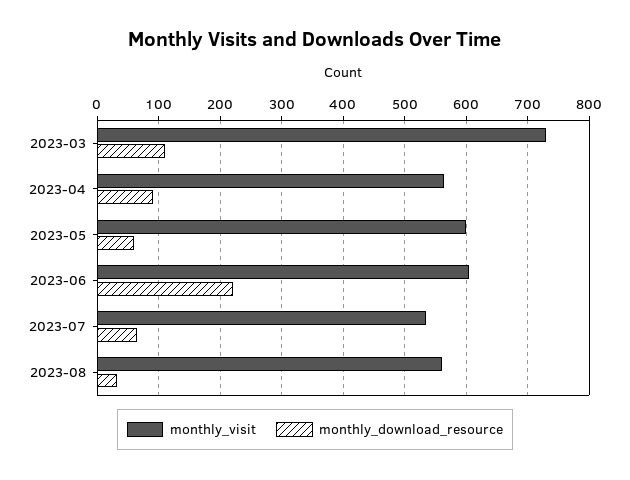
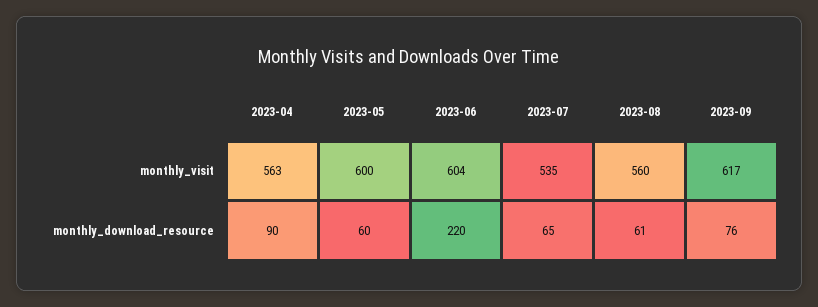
monthly_visit, 2023-03: 730 -> none
monthly_download_resource, 2023-03: 110 -> none
monthly_download_resource, 2023-08: 30 -> 61
monthly_visit, 2023-09: none -> 617
monthly_download_resource, 2023-09: none -> 76

